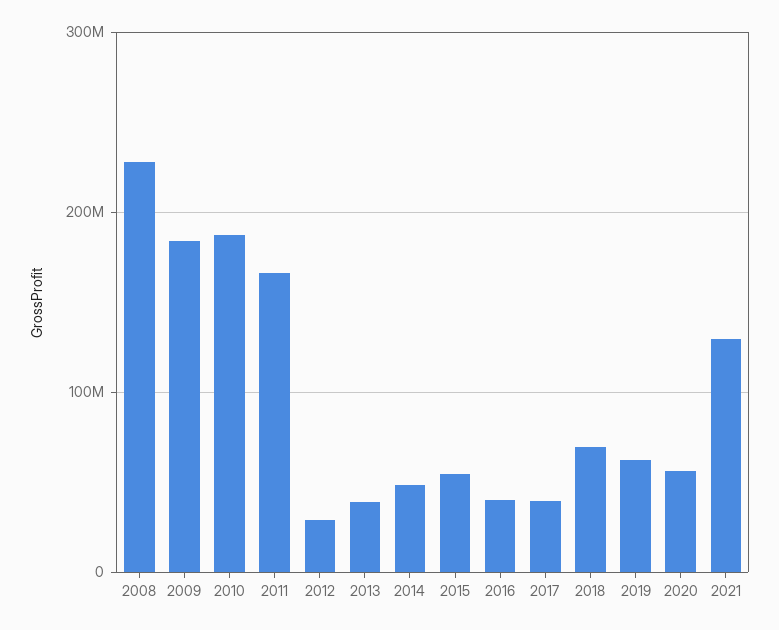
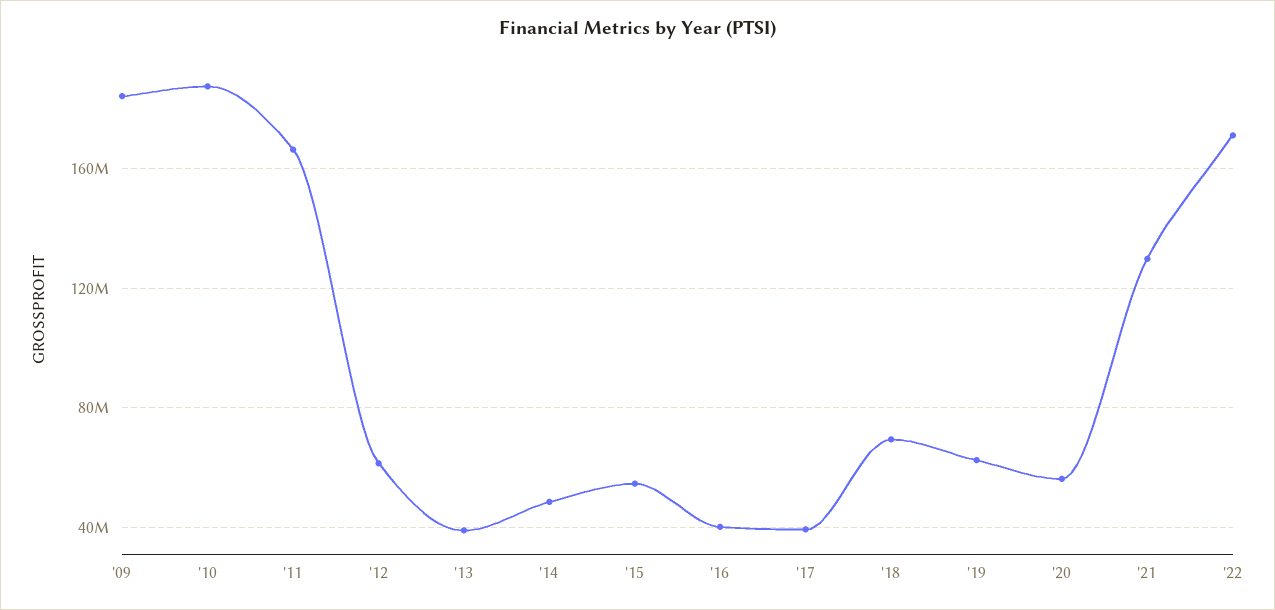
2008: 230000000 -> none
2012: 30000000 -> 60000000
'22: none -> 170000000

